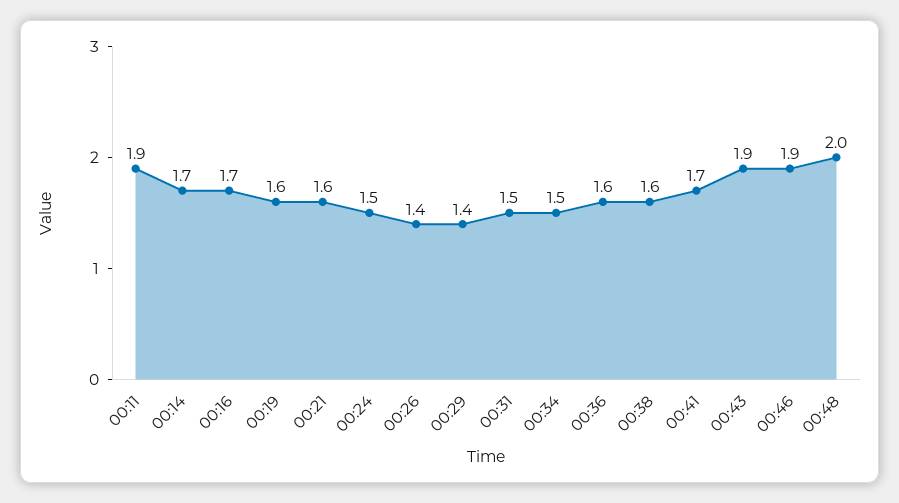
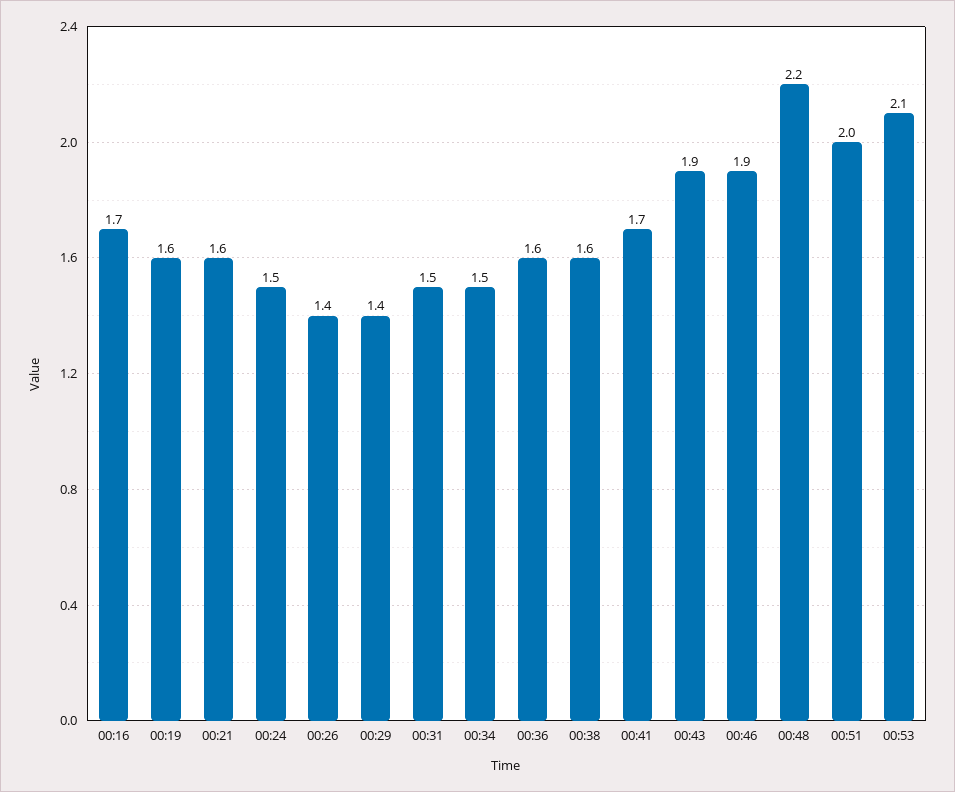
00:11: 1.9 -> none
00:14: 1.7 -> none
00:48: 2 -> 2.2
00:51: none -> 2
00:53: none -> 2.1

